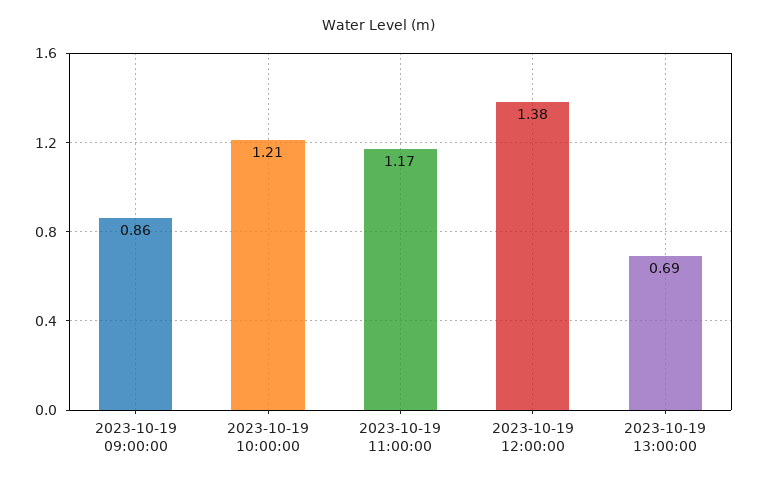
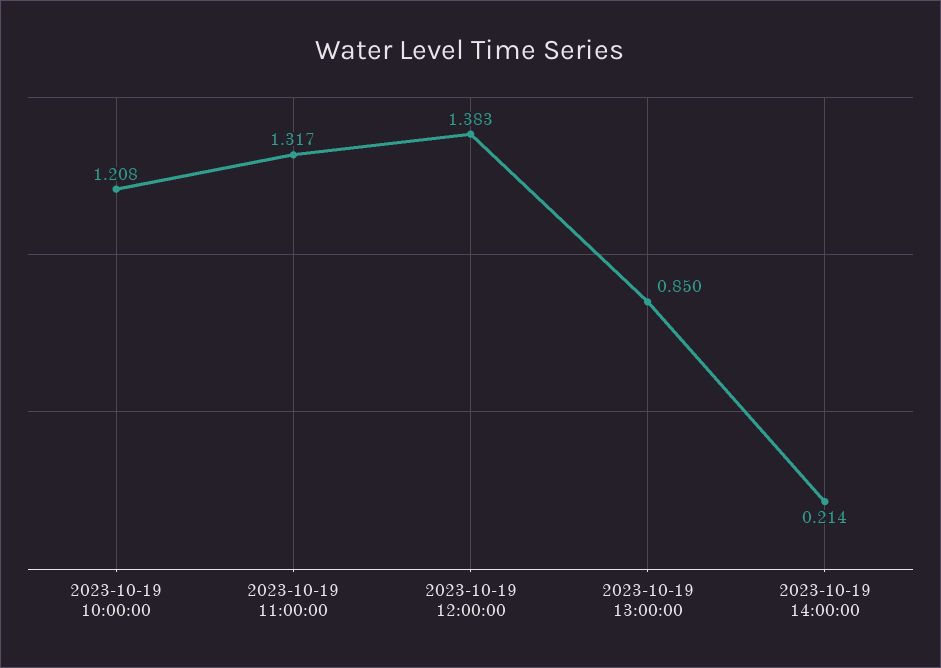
2023-10-19 09:00:00: 0.86 -> none
2023-10-19 11:00:00: 1.17 -> 1.317
2023-10-19 13:00:00: 0.69 -> 0.85
2023-10-19 14:00:00: none -> 0.214

